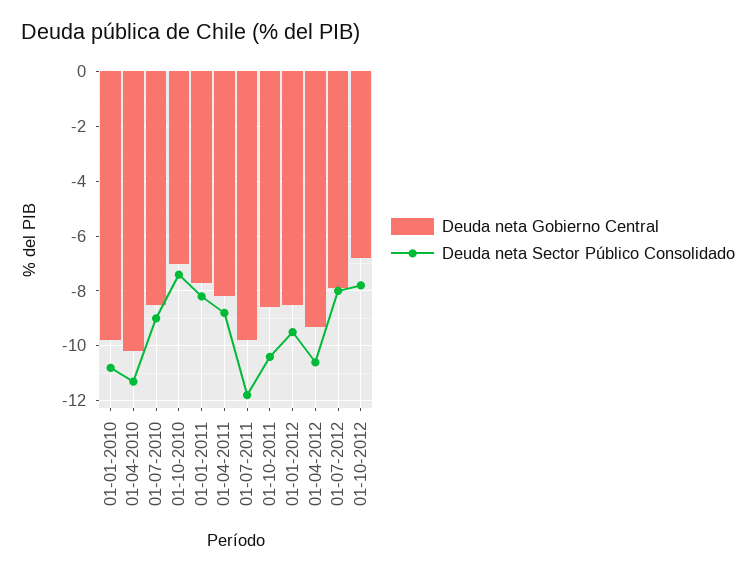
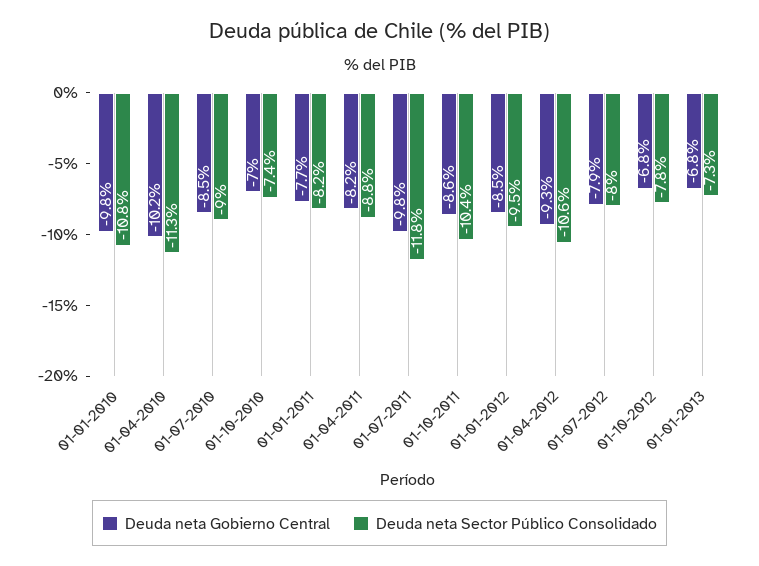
Deuda neta Gobierno Central, 01-01-2013: none -> -6.8
Deuda neta Sector Público Consolidado, 01-01-2013: none -> -7.3

